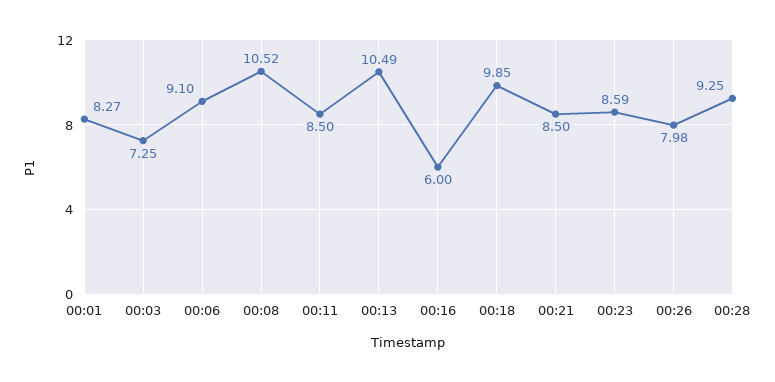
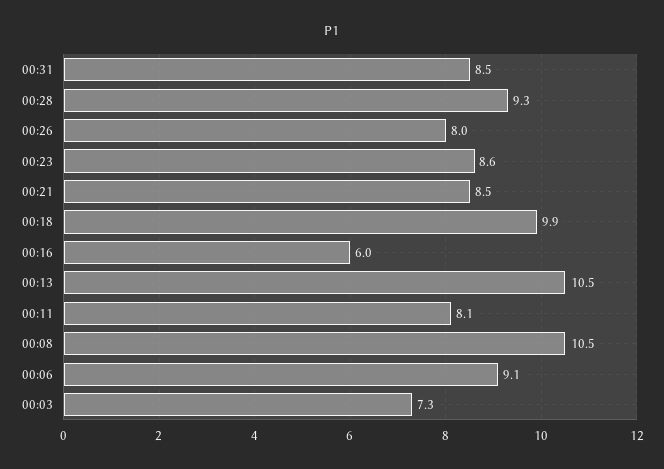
00:01: 8.27 -> none
00:11: 8.5 -> 8.1
00:31: none -> 8.5

